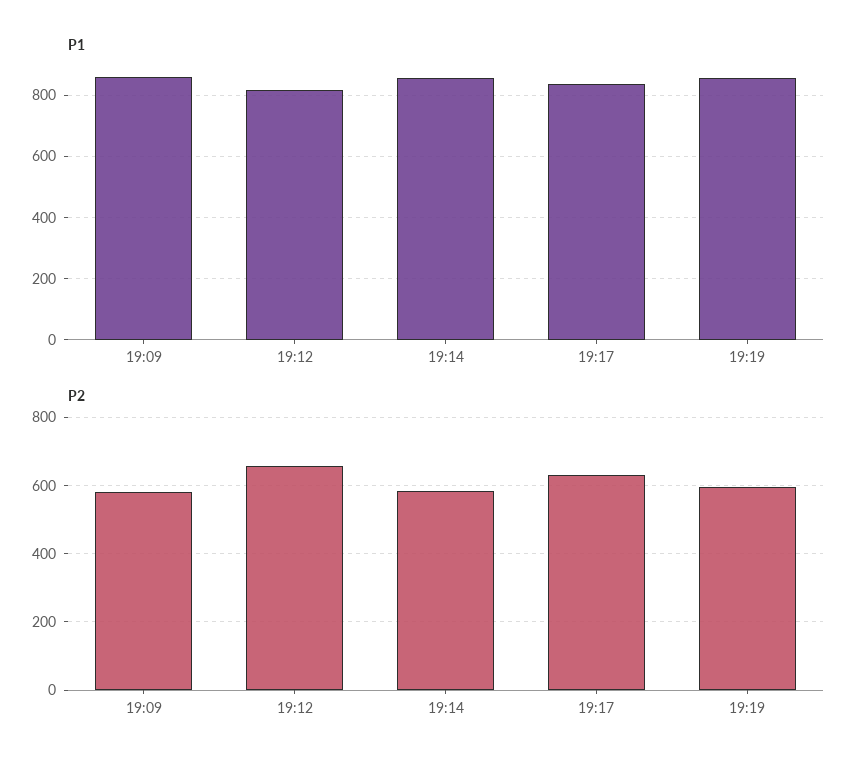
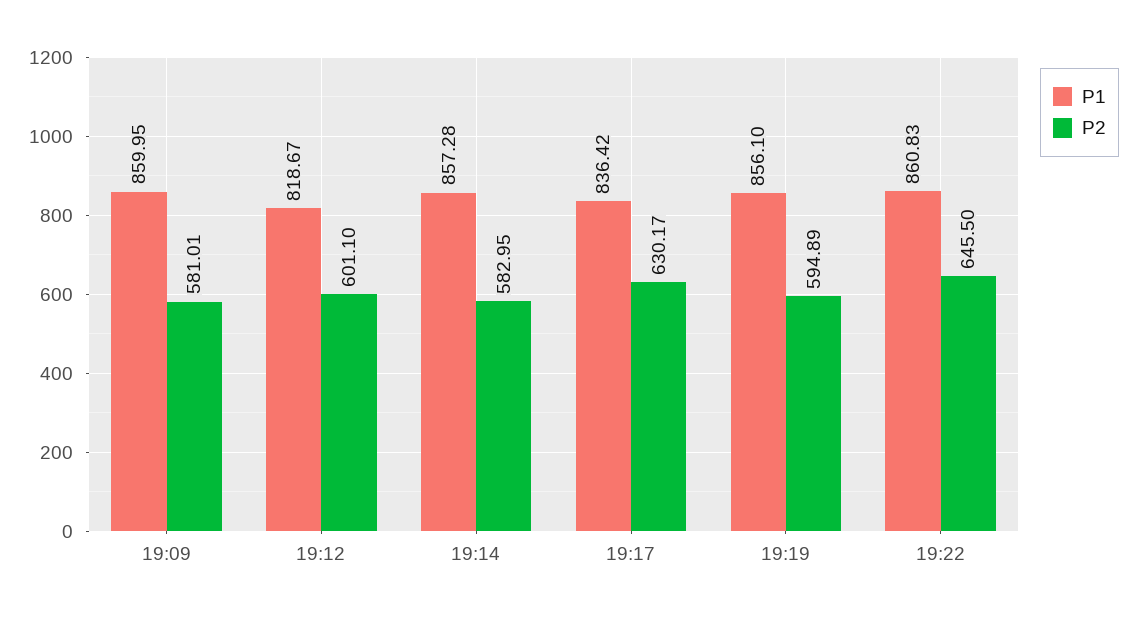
P2, 19:12: 660 -> 601.1
P1, 19:22: none -> 860.83
P2, 19:22: none -> 645.5

